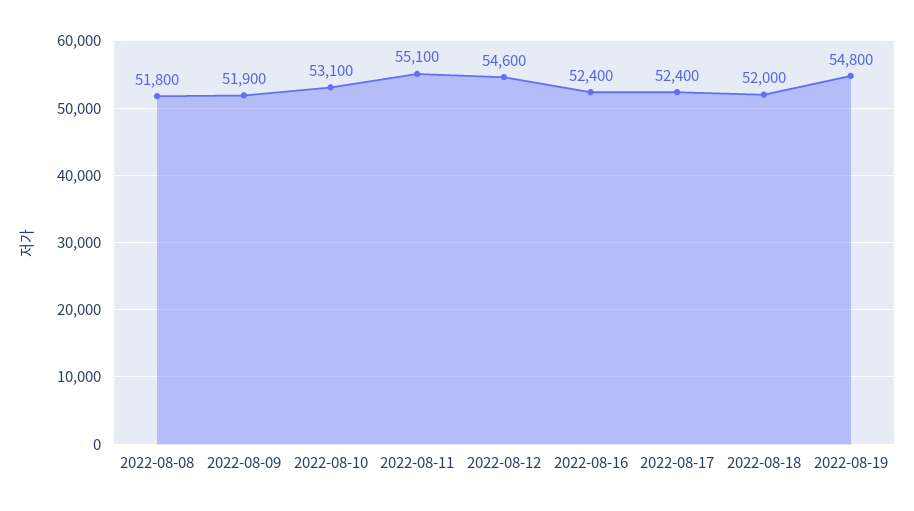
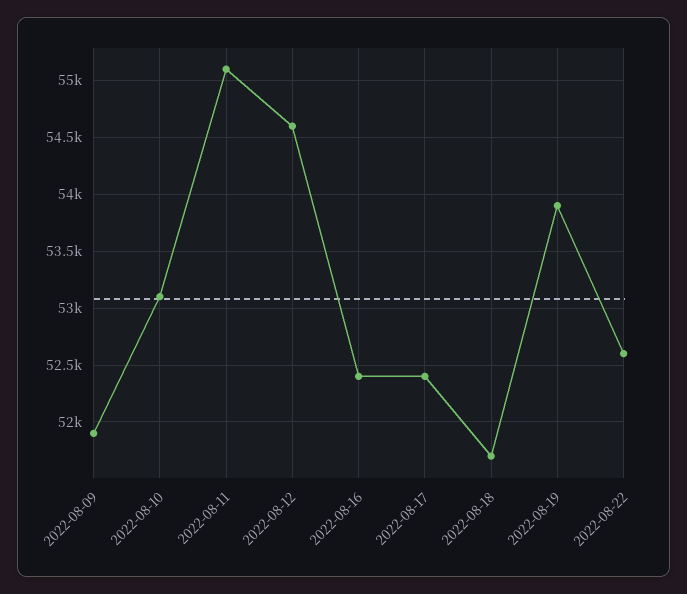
2022-08-08: 51800 -> none
2022-08-18: 52000 -> 51700
2022-08-19: 54800 -> 53900
2022-08-22: none -> 52600

